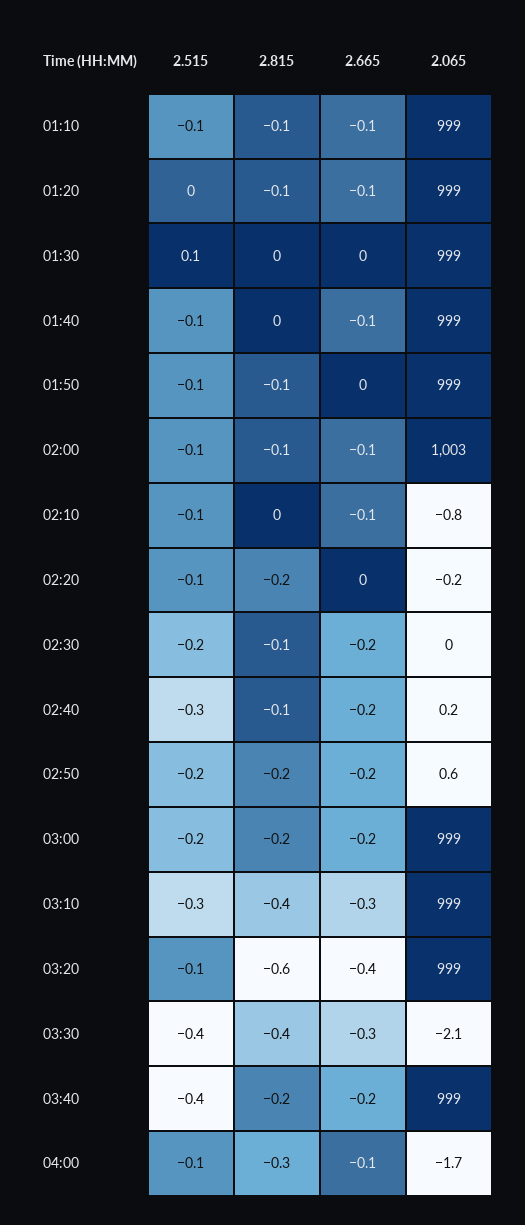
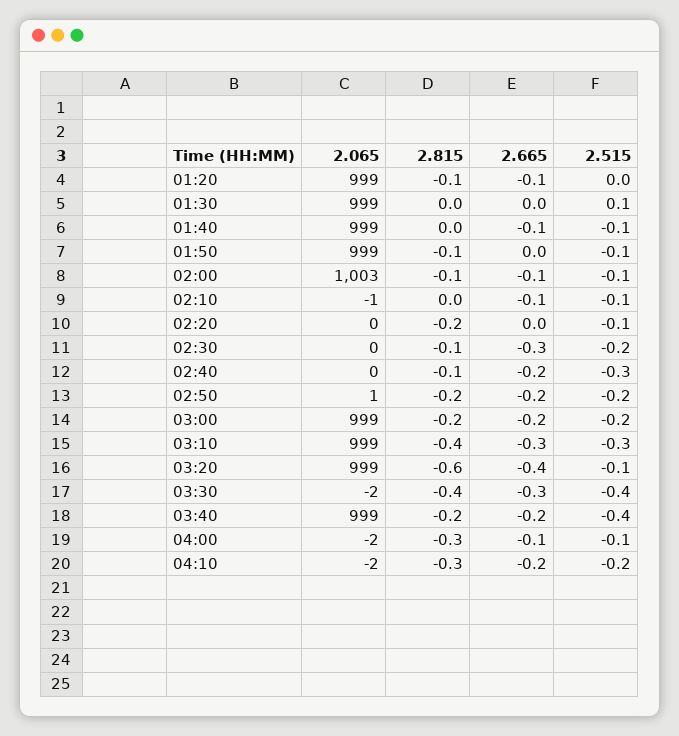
2.515, 01:10: -0.1 -> none
2.815, 01:10: -0.1 -> none
2.665, 01:10: -0.1 -> none
2.065, 01:10: 999 -> none
2.665, 02:30: -0.2 -> -0.3
2.065, 04:10: none -> -2
2.815, 04:10: none -> -0.3
2.665, 04:10: none -> -0.2
2.515, 04:10: none -> -0.2

